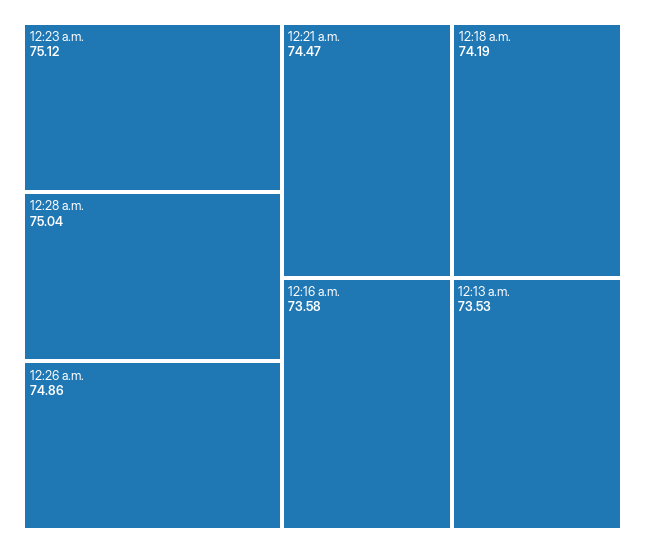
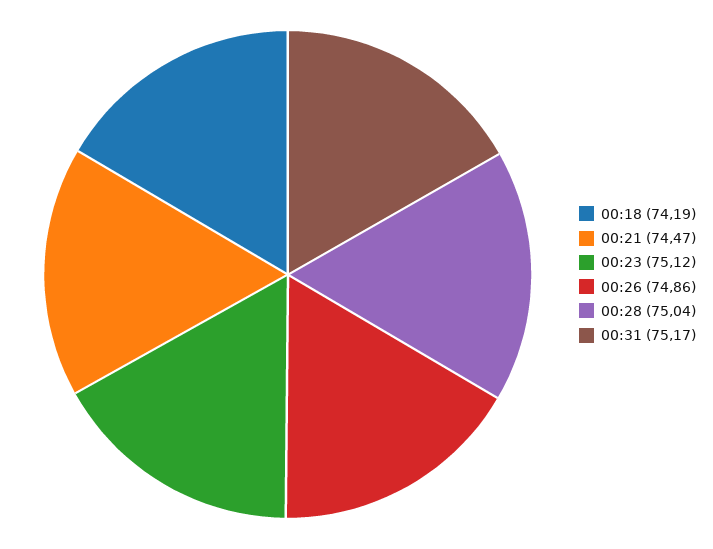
12:16 a.m.: 73.58 -> none
12:13 a.m.: 73.53 -> none
00:31: none -> 75.17

